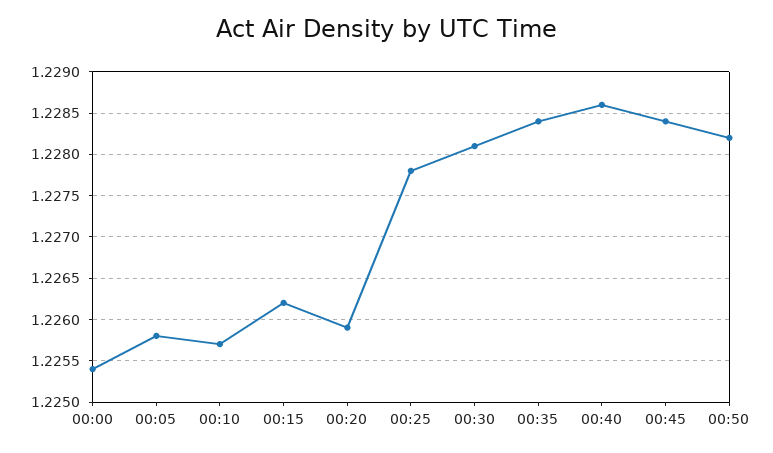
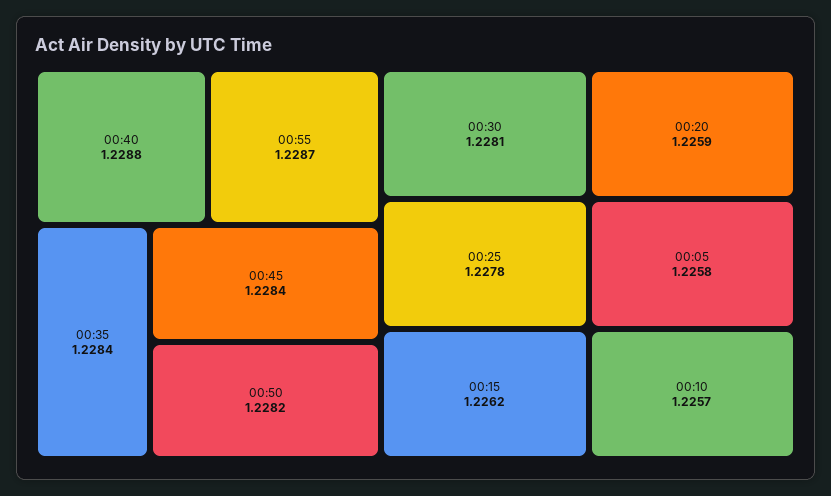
00:00: 1.2254 -> none
00:40: 1.2286 -> 1.2288
00:55: none -> 1.2287

